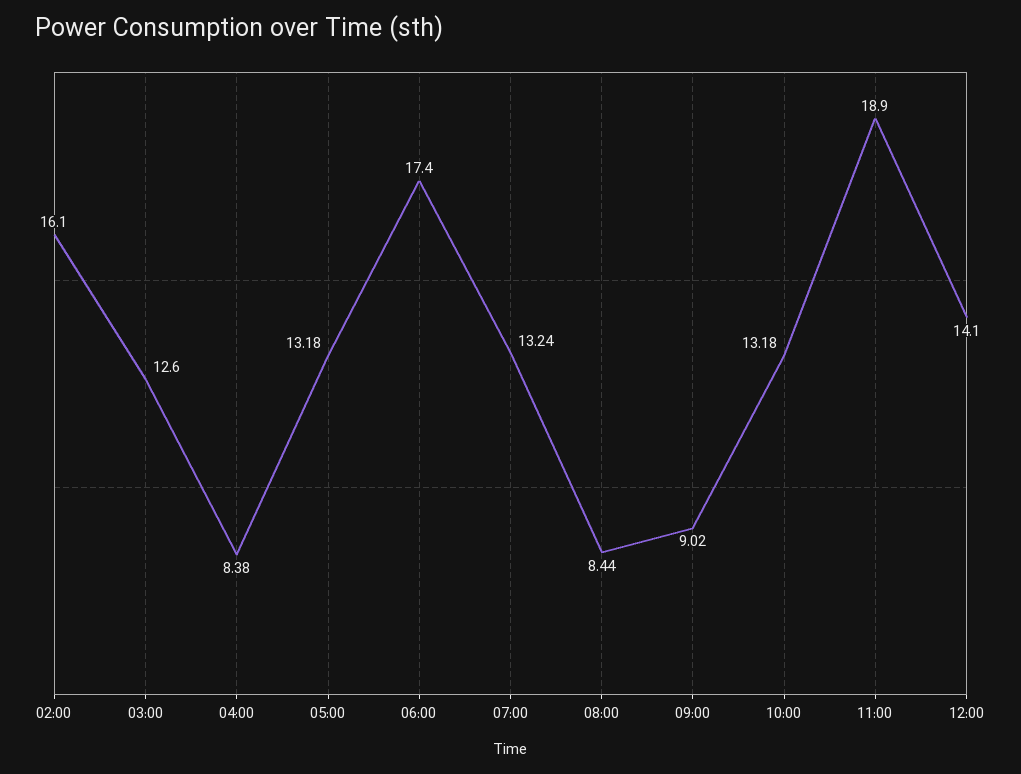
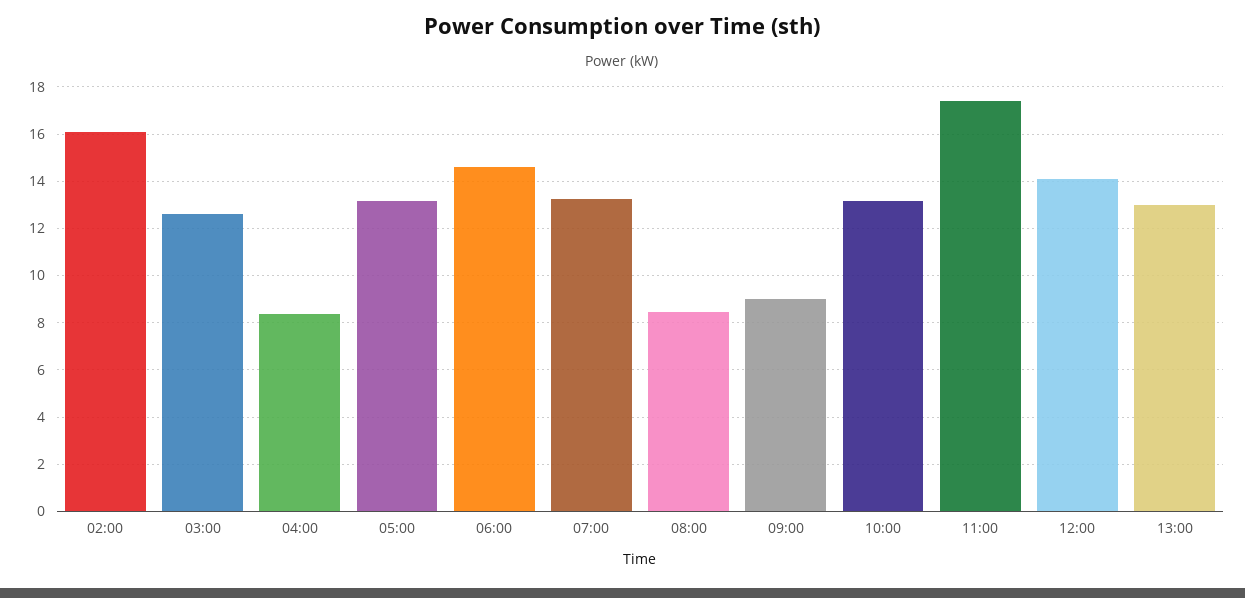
06:00: 17.4 -> 14.5
11:00: 18.9 -> 17.5
13:00: none -> 13

